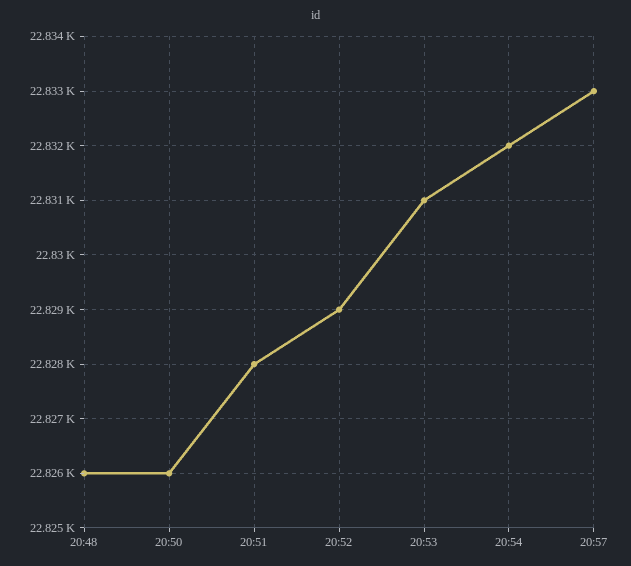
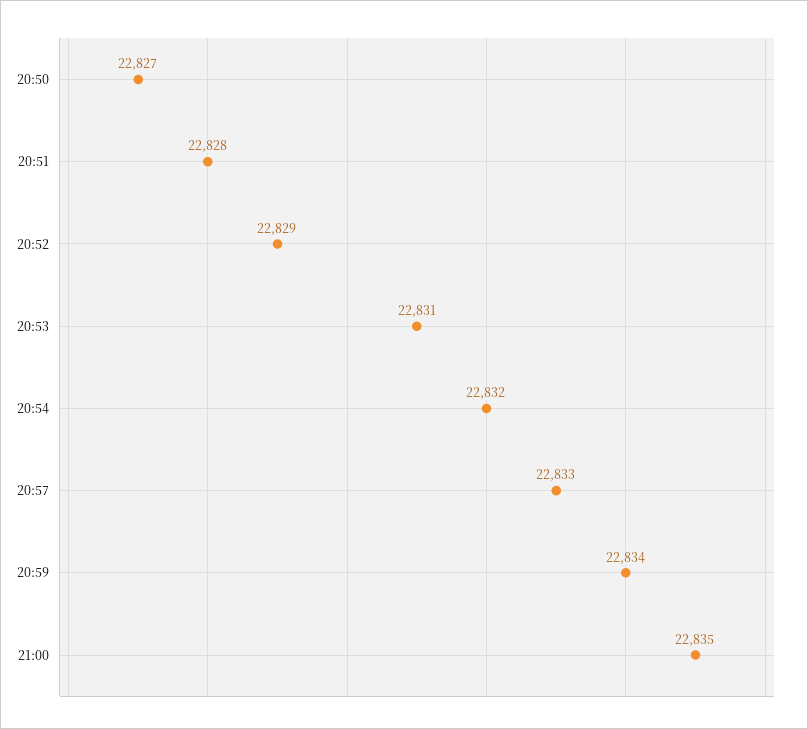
20:48: 22826 -> none
20:50: 22826 -> 22827
20:59: none -> 22834
21:00: none -> 22835

